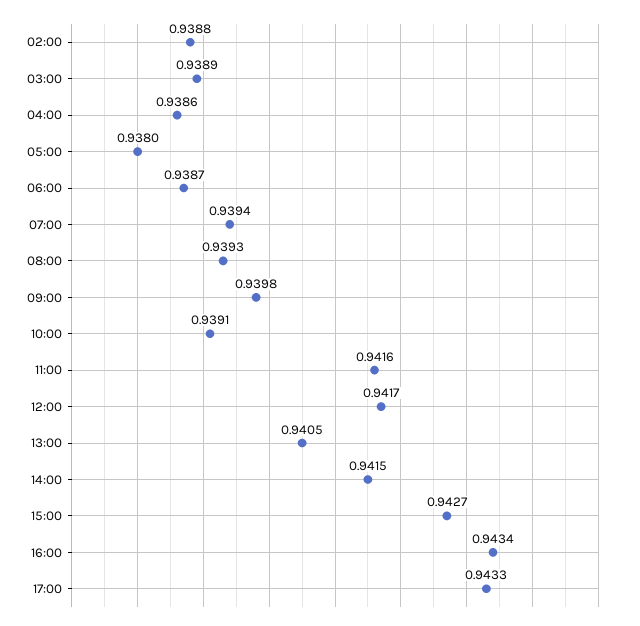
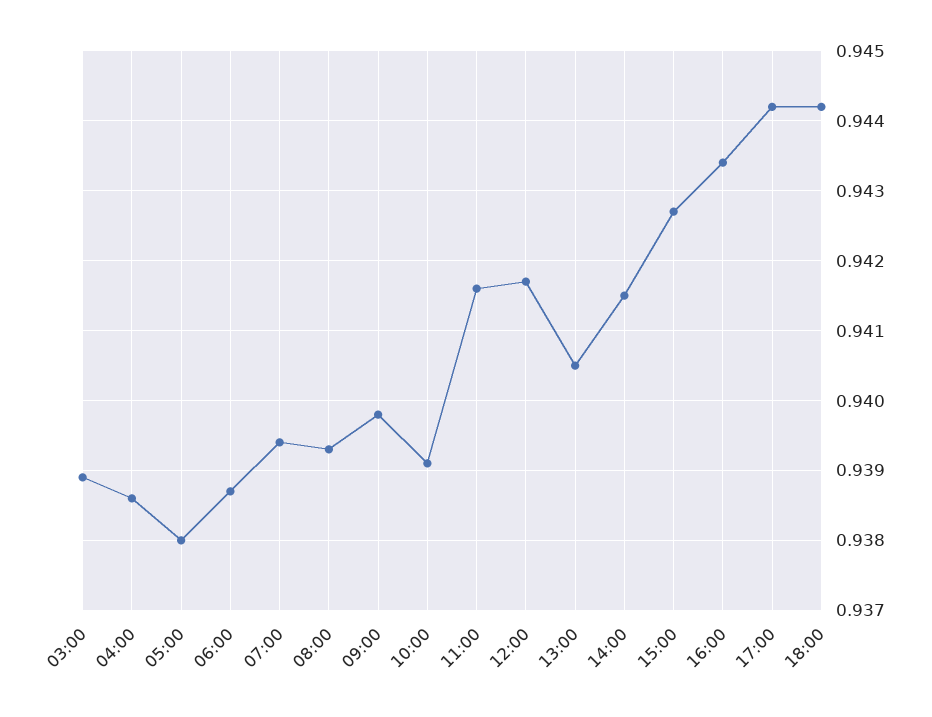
02:00: 0.9388 -> none
17:00: 0.9433 -> 0.9442
18:00: none -> 0.9442

